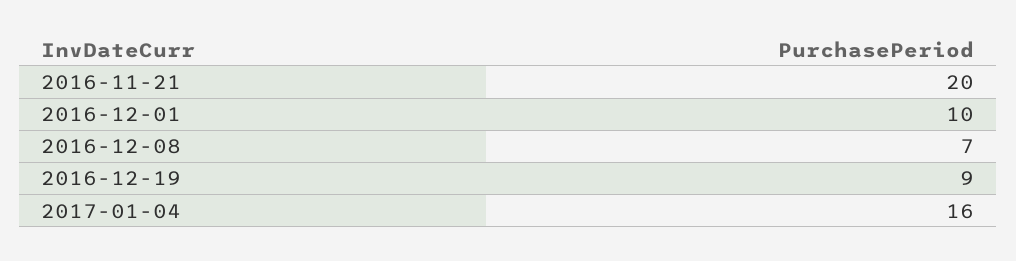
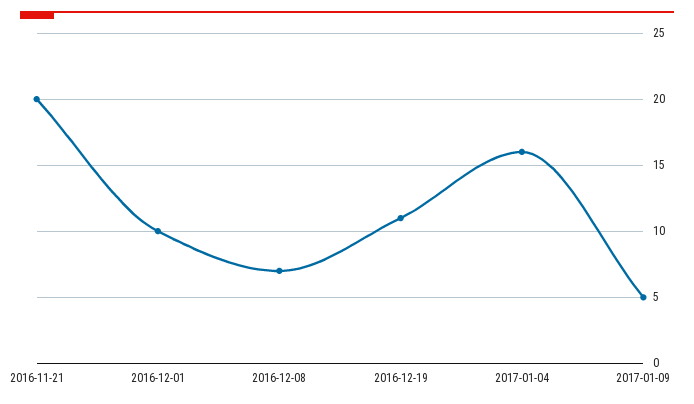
2016-12-19: 9 -> 11
2017-01-09: none -> 5

